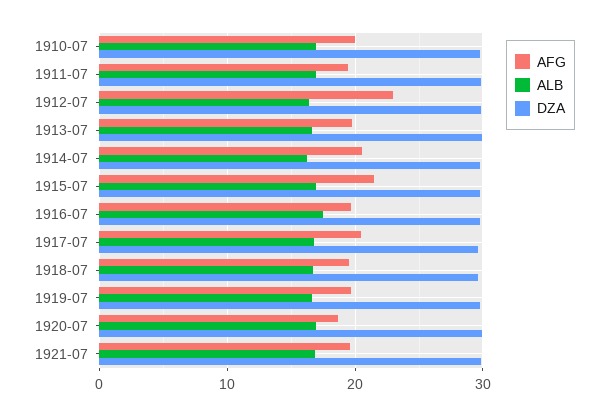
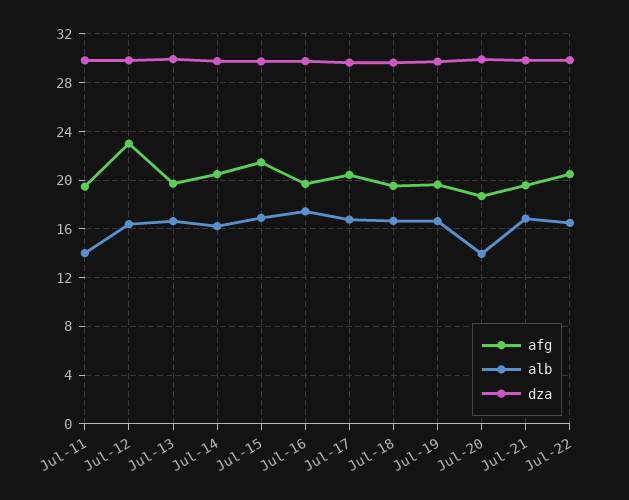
AFG, 1910-07: 20 -> none
ALB, 1910-07: 17 -> none
DZA, 1910-07: 30 -> none
ALB, 1911-07: 17 -> 14
ALB, 1920-07: 17 -> 14
AFG, Jul-22: none -> 20.5
ALB, Jul-22: none -> 16.5
DZA, Jul-22: none -> 30

